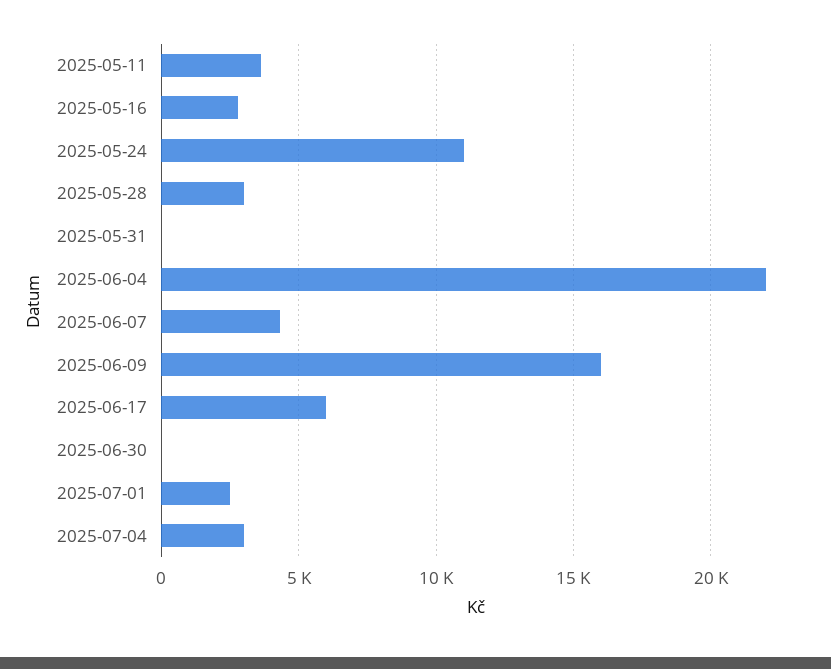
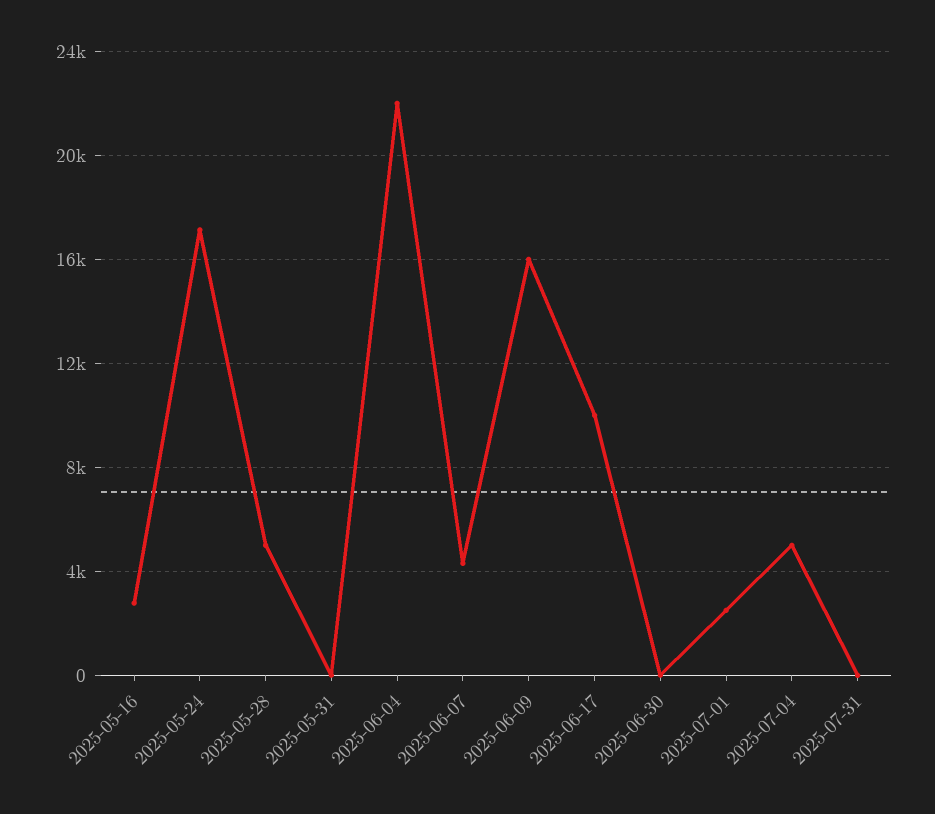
2025-05-11: 3500 -> none
2025-05-24: 11000 -> 17000
2025-05-28: 3000 -> 5000
2025-06-17: 6000 -> 10000
2025-07-04: 3000 -> 5000
2025-07-31: none -> 0

